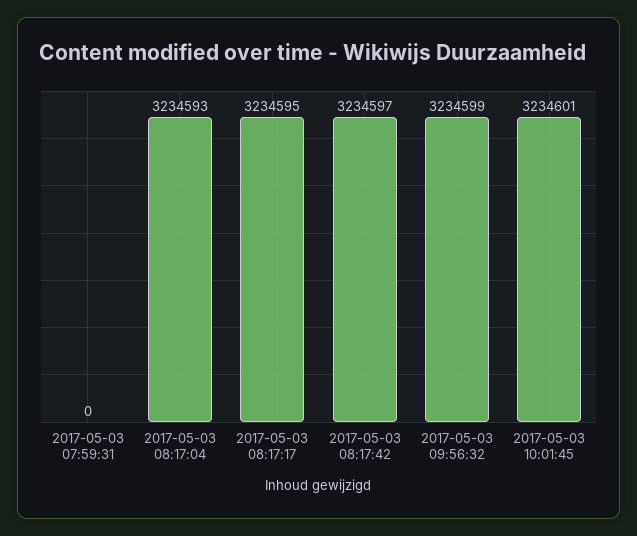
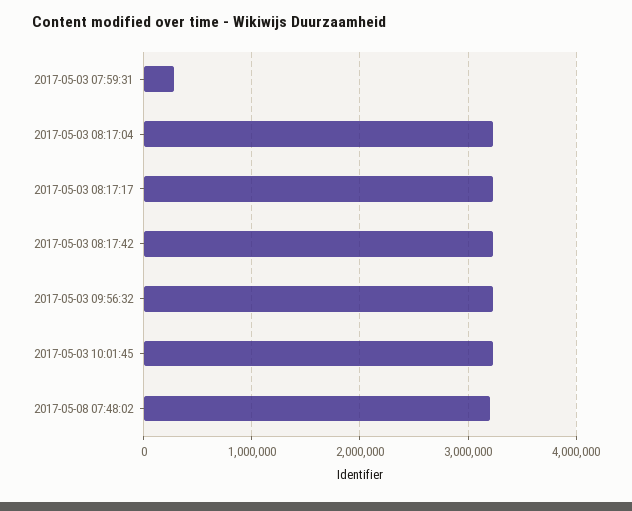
2017-05-03 07:59:31: 0 -> 300000
2017-05-08 07:48:02: none -> 3200000

